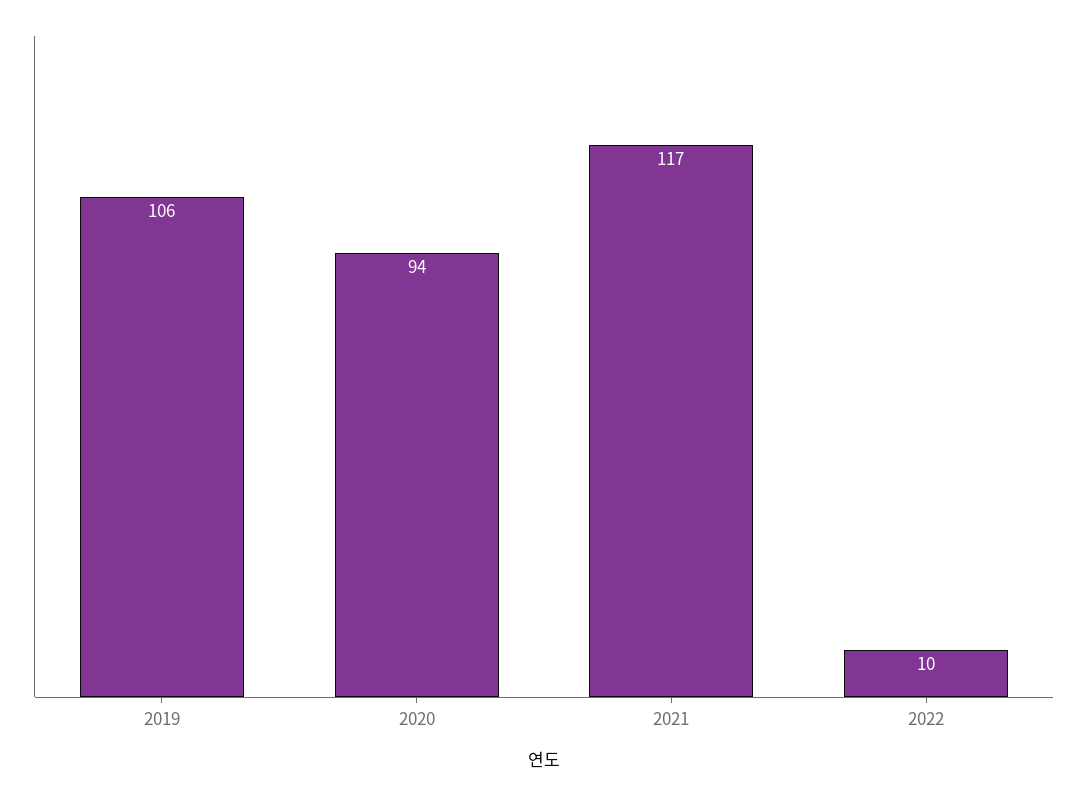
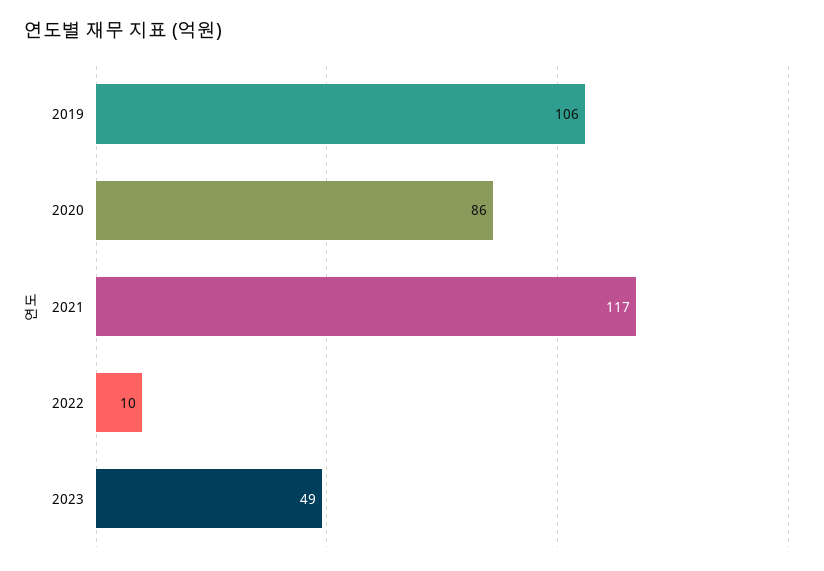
2020: 94 -> 86
2023: none -> 49

